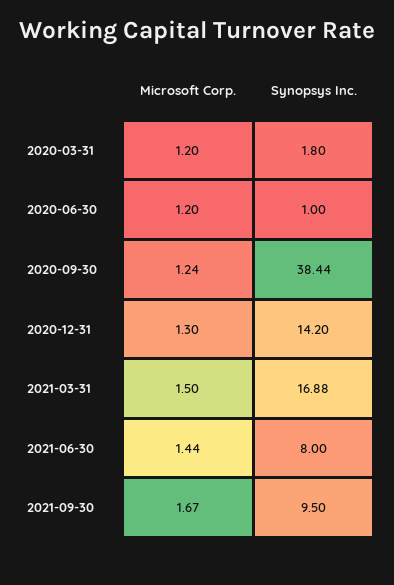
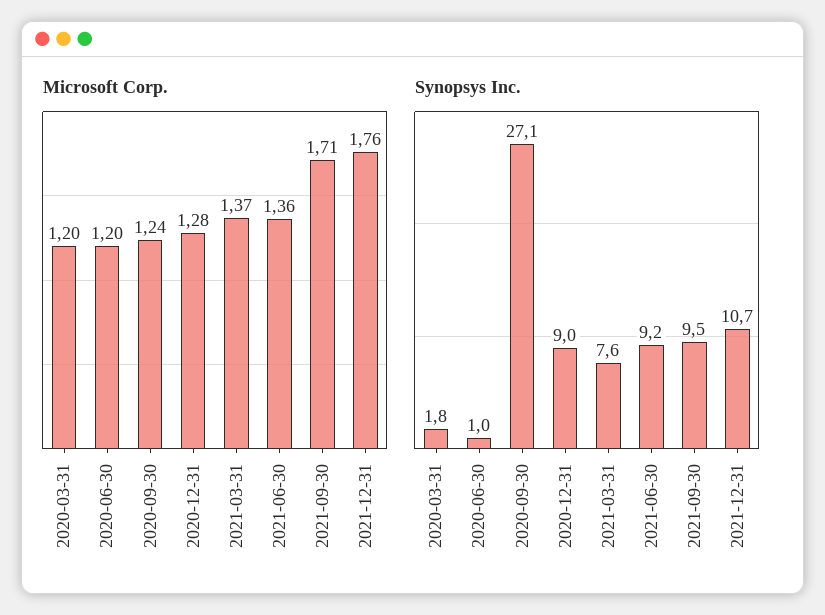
Synopsys Inc., 2020-09-30: 38.44 -> 27.1
Microsoft Corp., 2020-12-31: 1.3 -> 1.28
Synopsys Inc., 2020-12-31: 14.2 -> 9
Microsoft Corp., 2021-03-31: 1.5 -> 1.37
Synopsys Inc., 2021-03-31: 16.88 -> 7.6
Microsoft Corp., 2021-06-30: 1.44 -> 1.36
Synopsys Inc., 2021-06-30: 8 -> 9.2
Microsoft Corp., 2021-09-30: 1.67 -> 1.71
Microsoft Corp., 2021-12-31: none -> 1.76
Synopsys Inc., 2021-12-31: none -> 10.7

